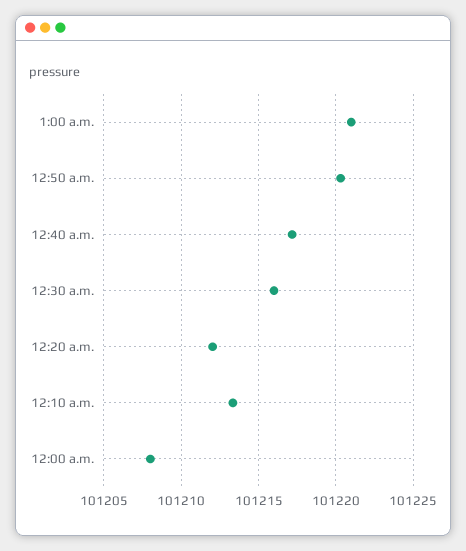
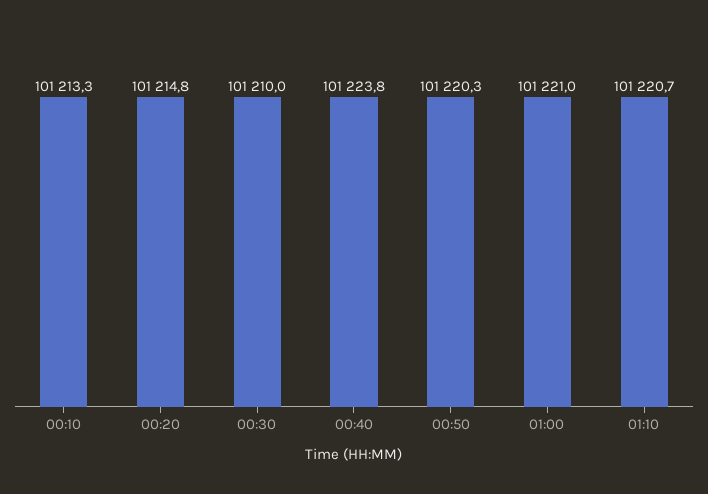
12:40 a.m.: 101217 -> 101223.8
12:30 a.m.: 101216 -> 101210
12:20 a.m.: 101212 -> 101214.8
12:00 a.m.: 101208 -> none
01:10: none -> 101220.7

